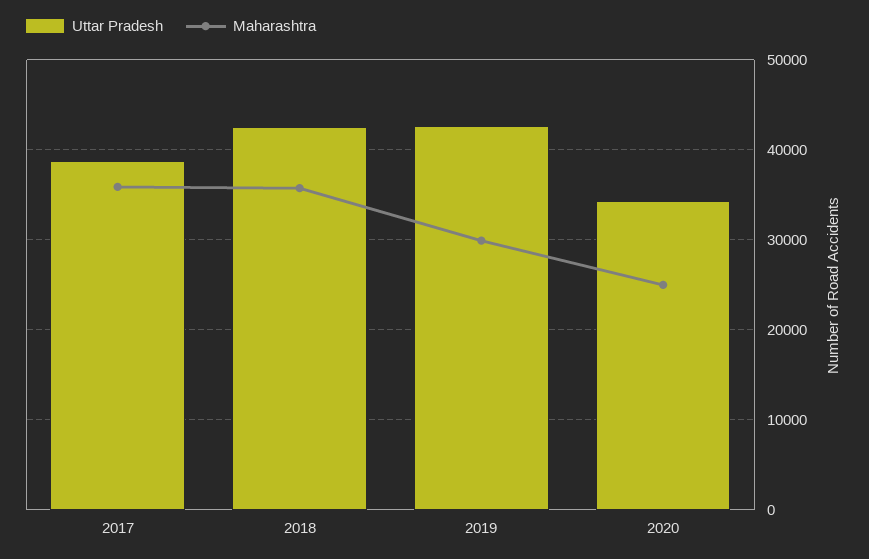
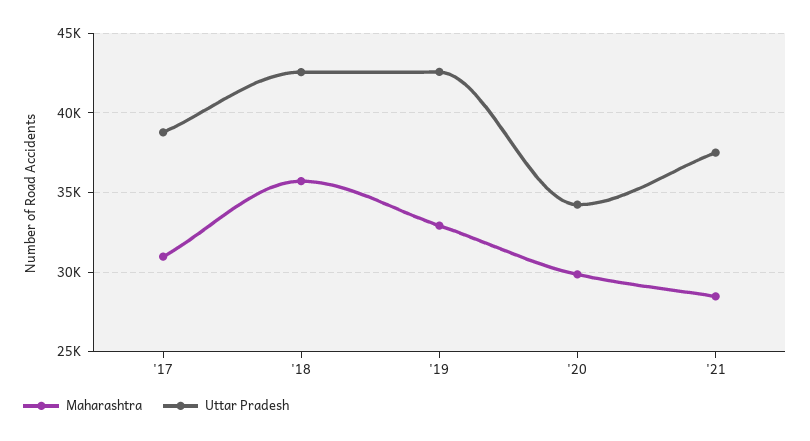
Maharashtra, 2017: 36000 -> 31000
Maharashtra, 2019: 30000 -> 33000
Maharashtra, 2020: 25000 -> 30000
Maharashtra, '21: none -> 28500
Uttar Pradesh, '21: none -> 37500

